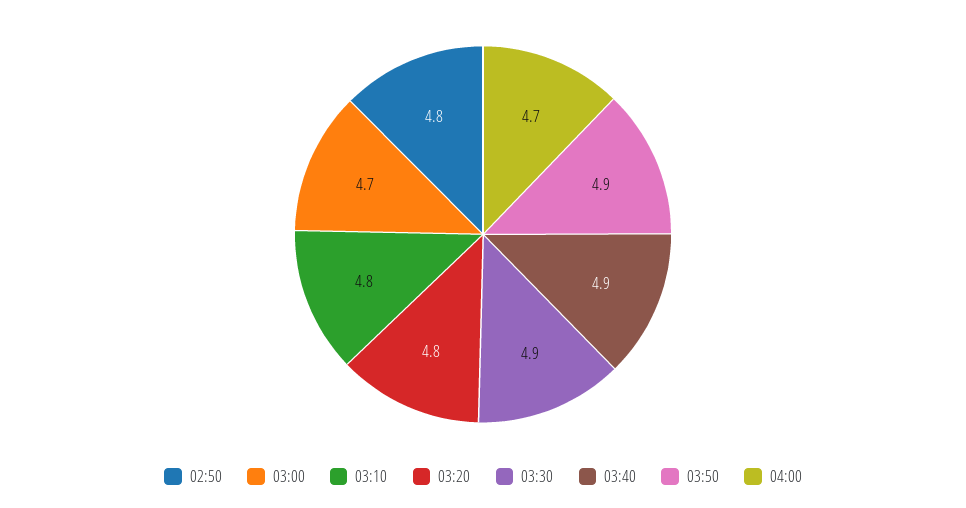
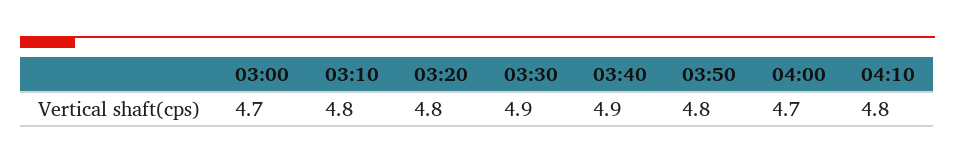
02:50: 4.8 -> none
03:50: 4.9 -> 4.8
04:10: none -> 4.8

